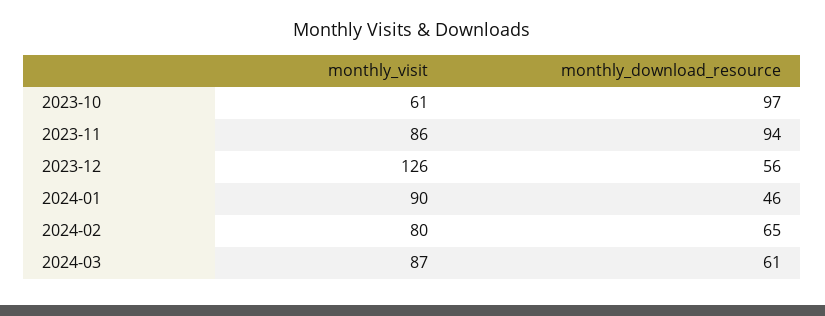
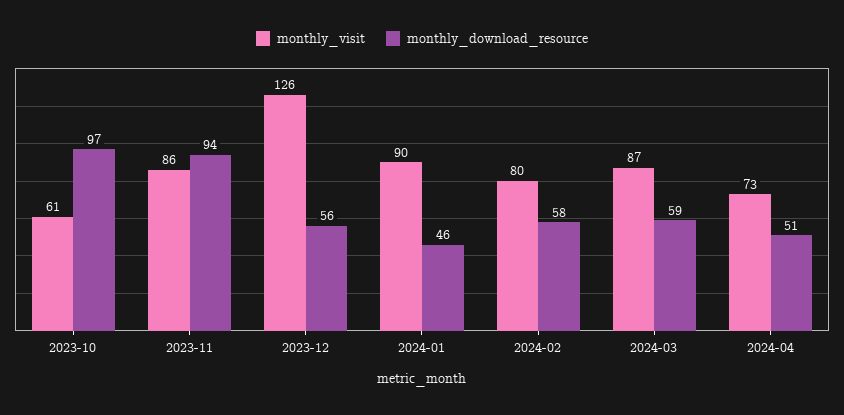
monthly_download_resource, 2024-02: 65 -> 58
monthly_download_resource, 2024-03: 61 -> 59
monthly_visit, 2024-04: none -> 73
monthly_download_resource, 2024-04: none -> 51

